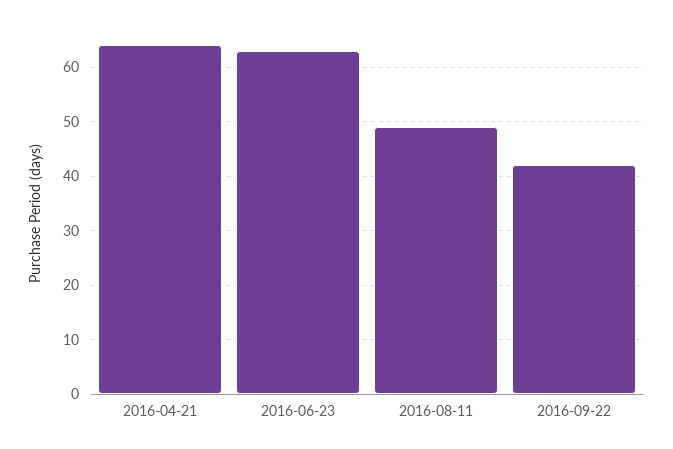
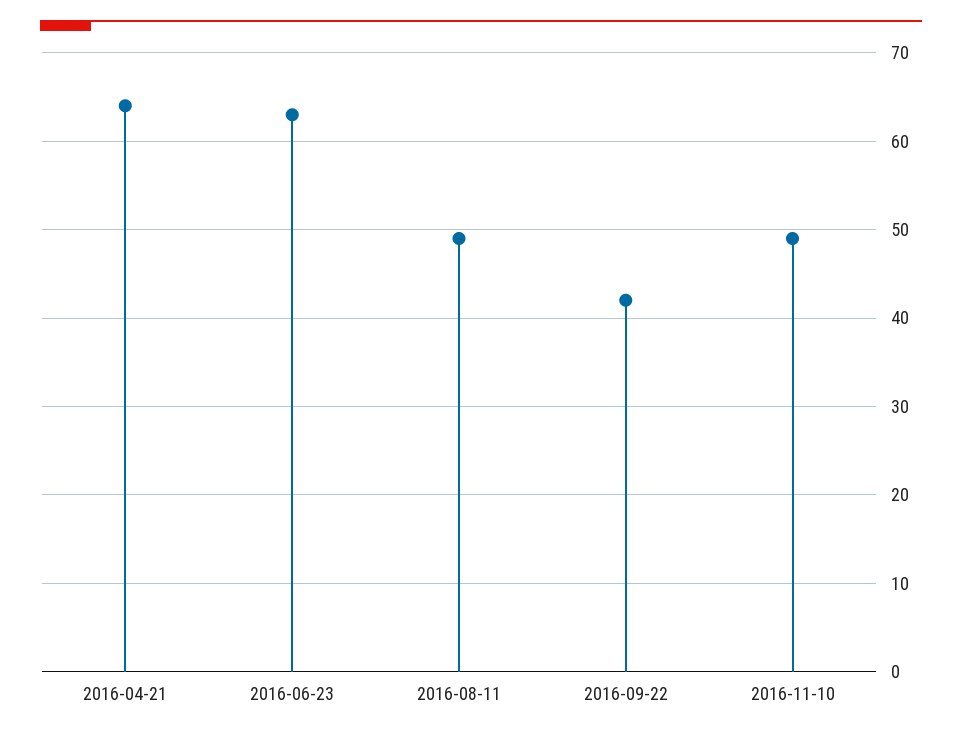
2016-11-10: none -> 49

